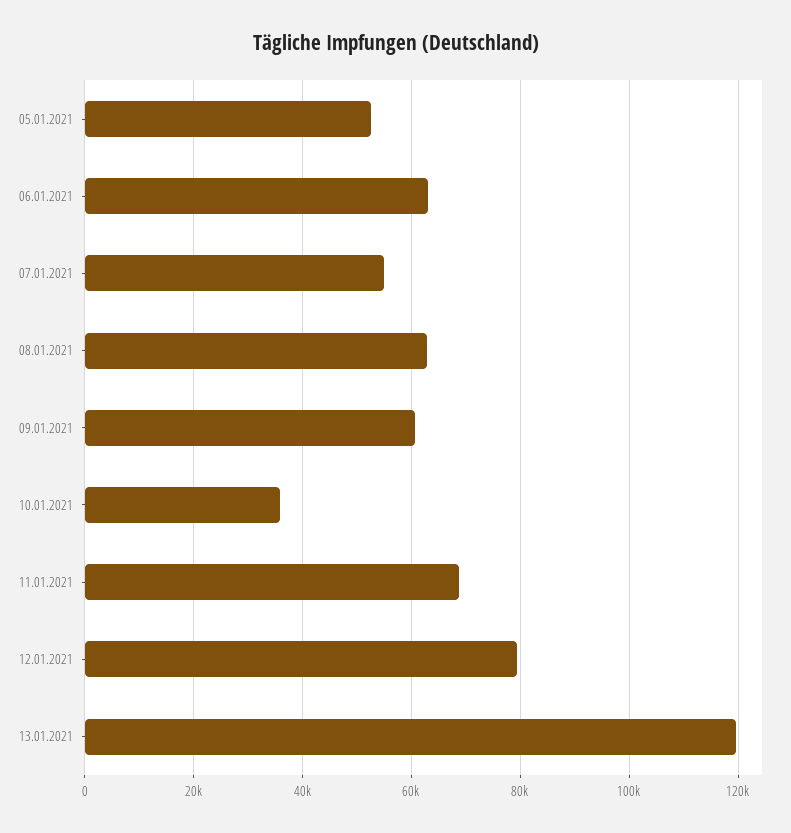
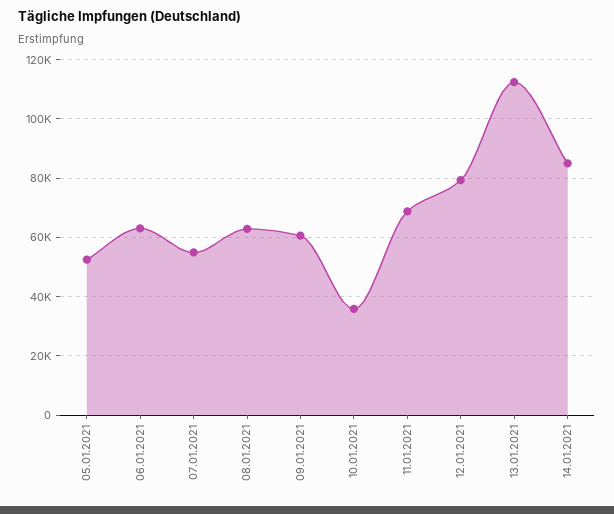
13.01.2021: 120000 -> 112500
14.01.2021: none -> 85000

